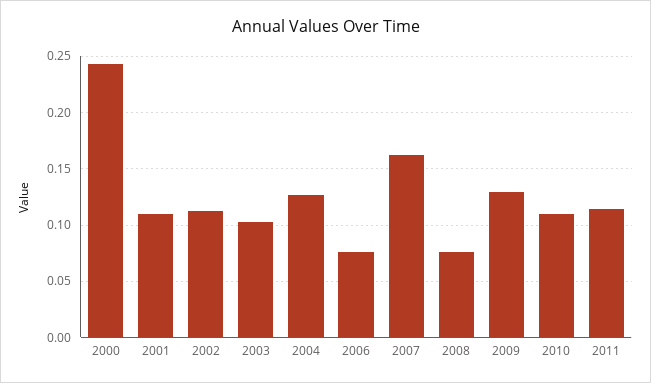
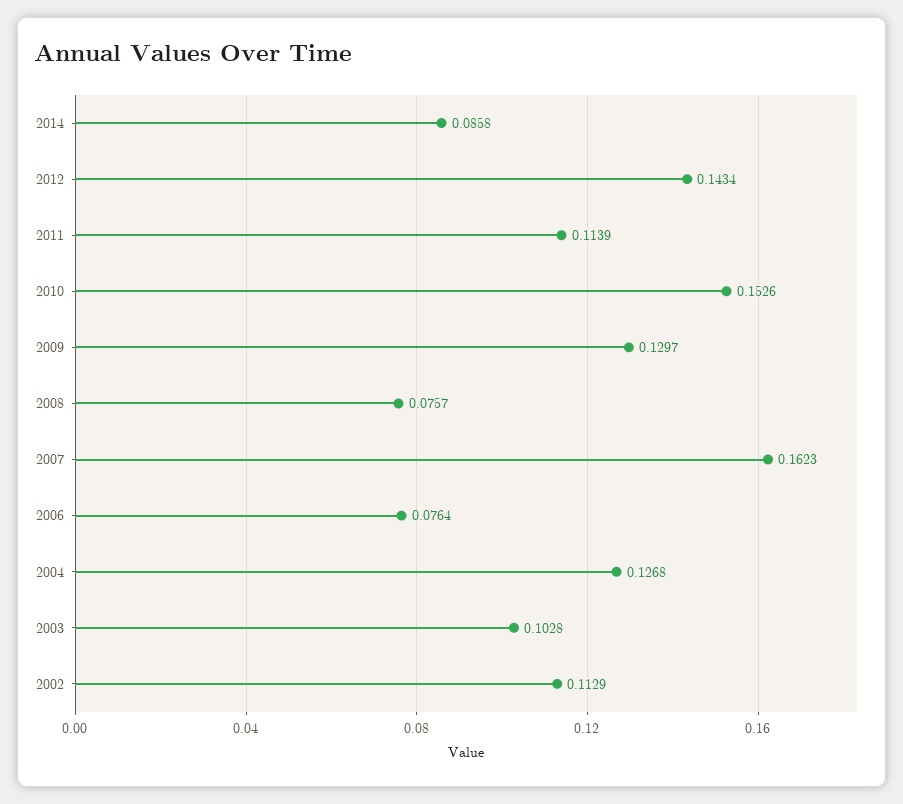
2000: 0.24 -> none
2001: 0.11 -> none
2010: 0.11 -> 0.1526
2014: none -> 0.0858
2012: none -> 0.1434

